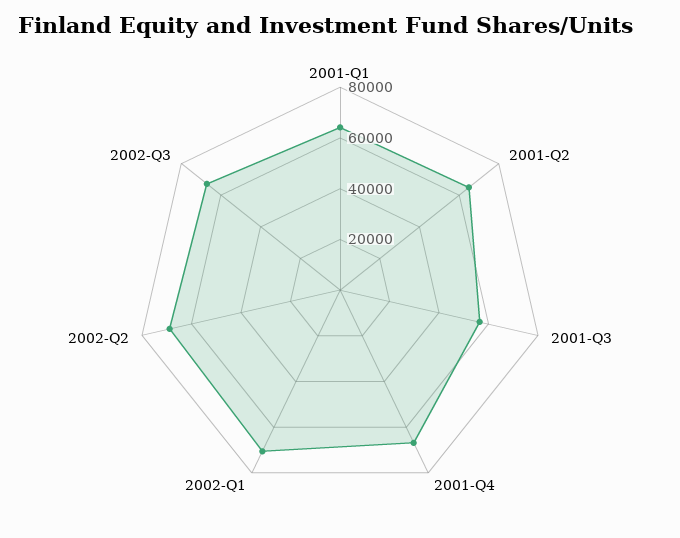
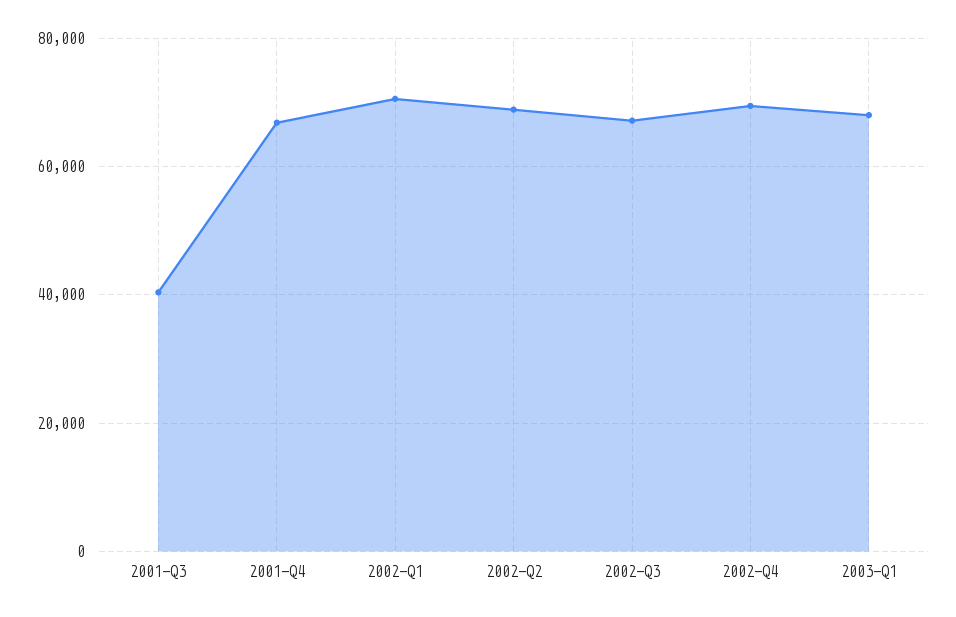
2001-Q1: 65000 -> none
2001-Q2: 65000 -> none
2001-Q3: 55000 -> 40000
2002-Q4: none -> 70000
2003-Q1: none -> 68000

